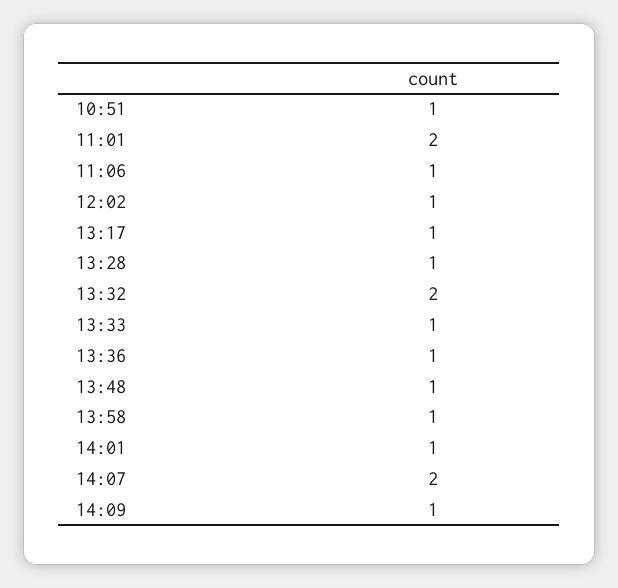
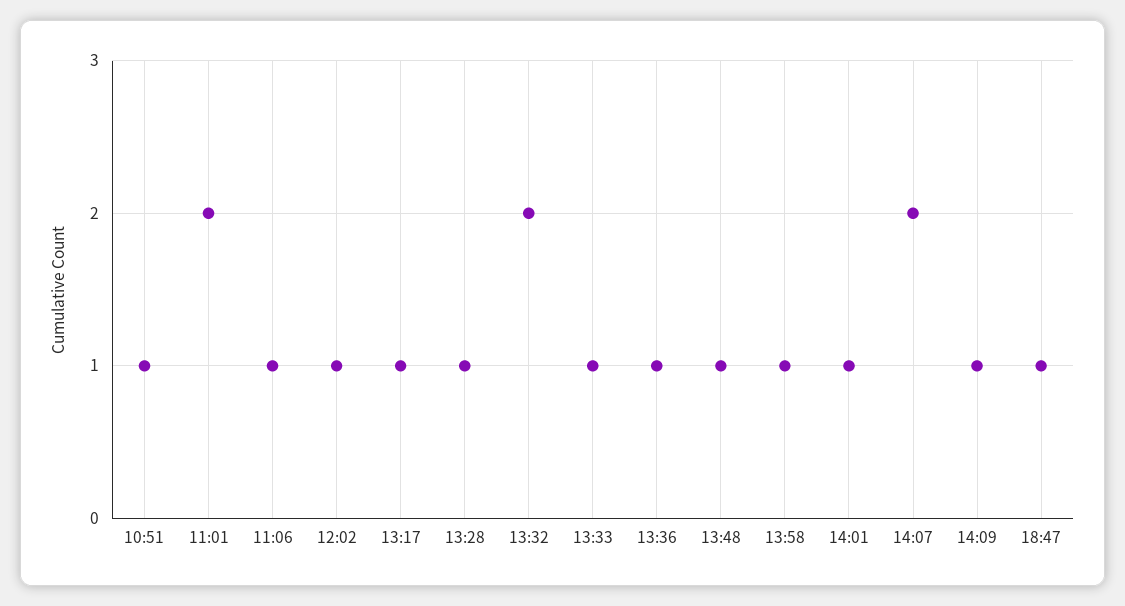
18:47: none -> 1

